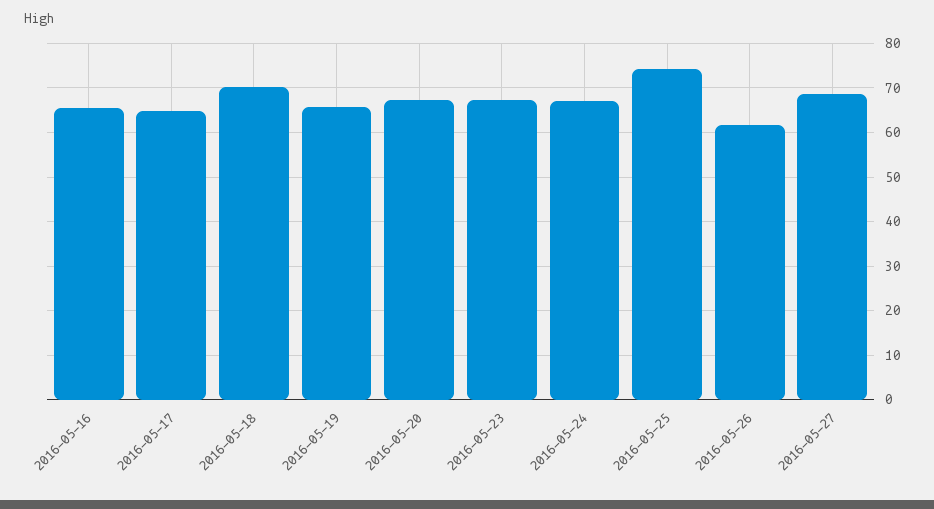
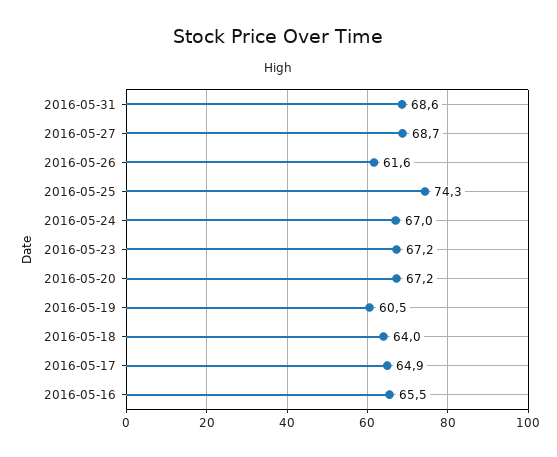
2016-05-18: 70 -> 64
2016-05-19: 66 -> 60.5
2016-05-31: none -> 68.6

